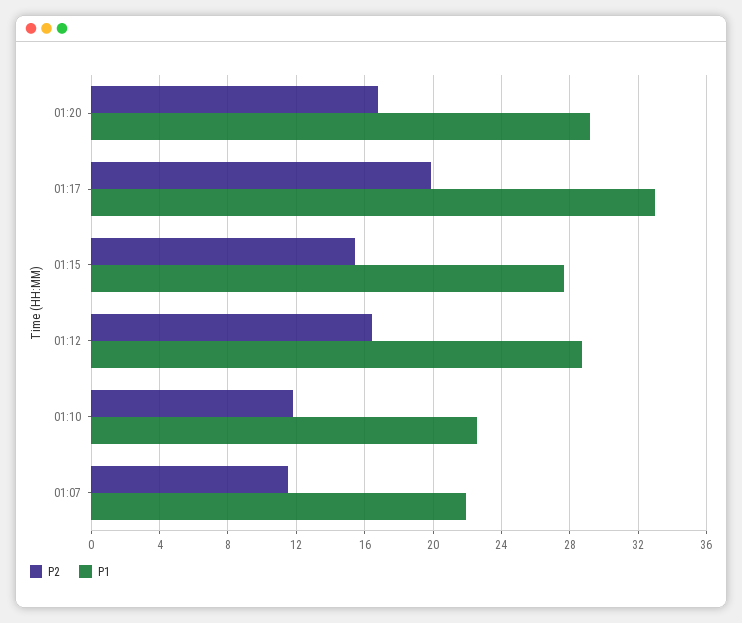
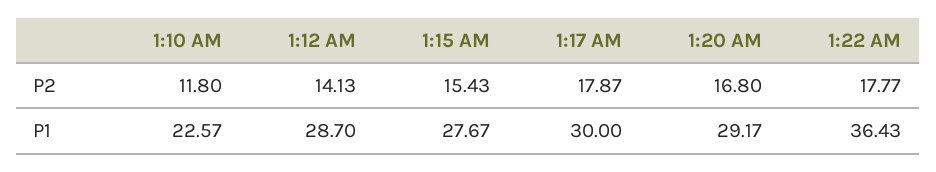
P2, 01:17: 20 -> 17.87
P1, 01:17: 33 -> 30
P2, 01:12: 16.5 -> 14.13
P2, 01:07: 11.5 -> none
P1, 01:07: 22 -> none
P2, 1:22 AM: none -> 17.77
P1, 1:22 AM: none -> 36.43

